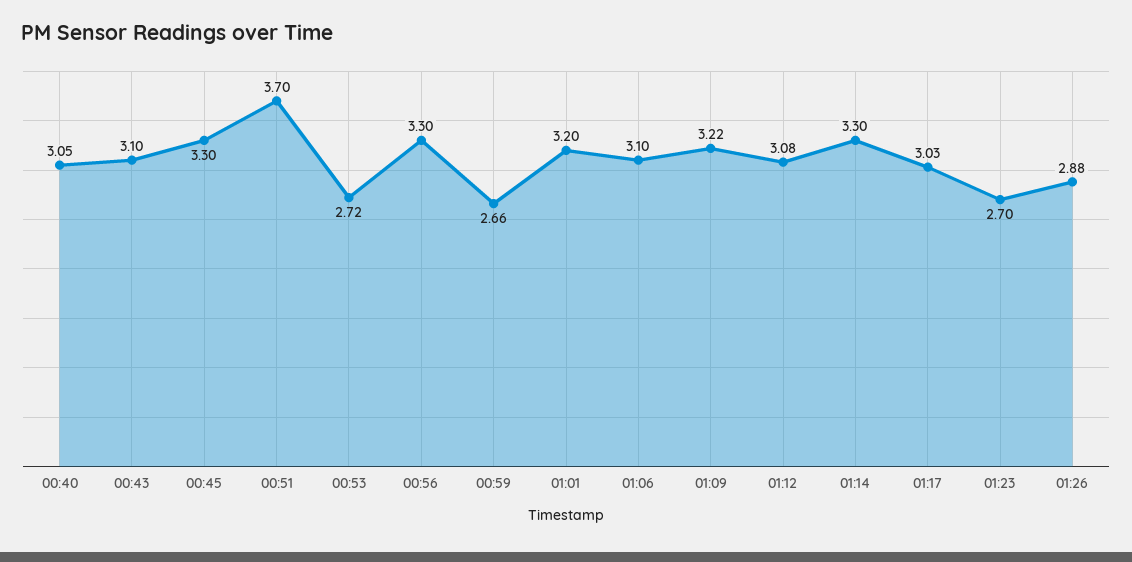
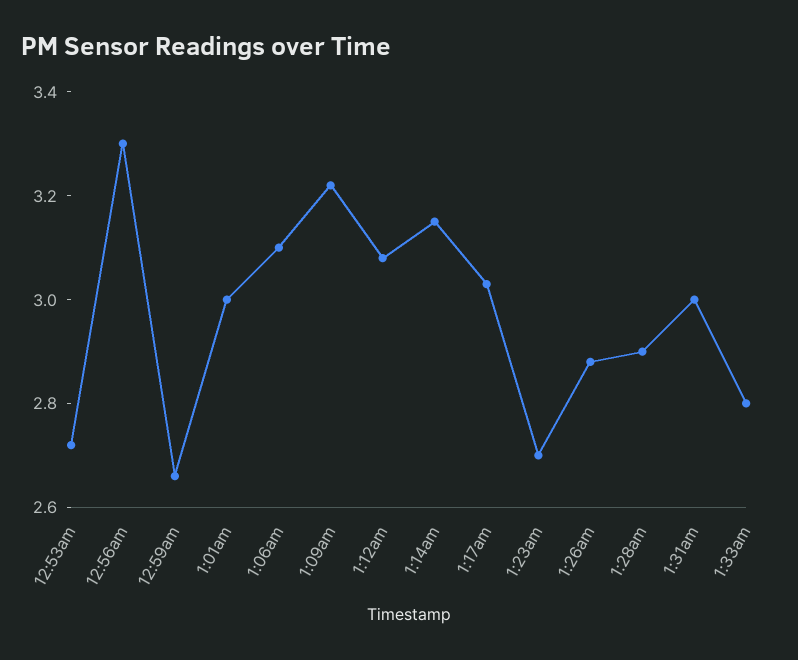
00:40: 3.05 -> none
00:43: 3.1 -> none
00:45: 3.3 -> none
00:51: 3.7 -> none
01:01: 3.2 -> 3
01:14: 3.3 -> 3.15
1:28am: none -> 2.9
1:31am: none -> 3
1:33am: none -> 2.8

